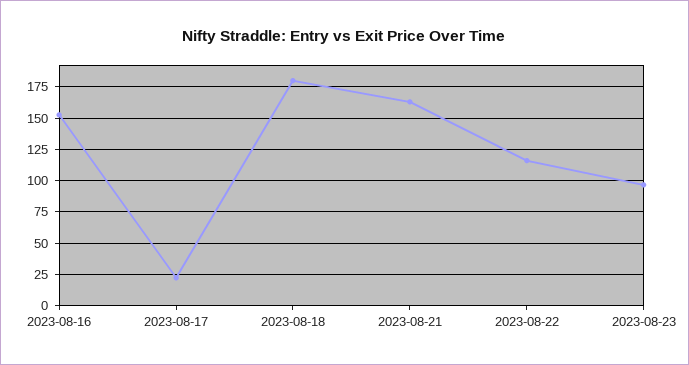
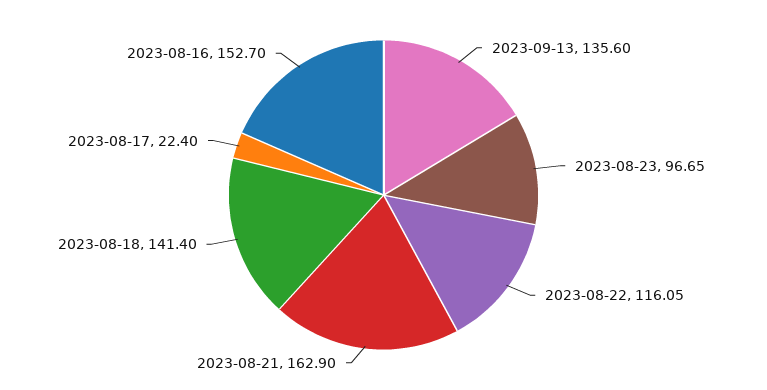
2023-08-18: 180 -> 141.4
2023-09-13: none -> 135.6

